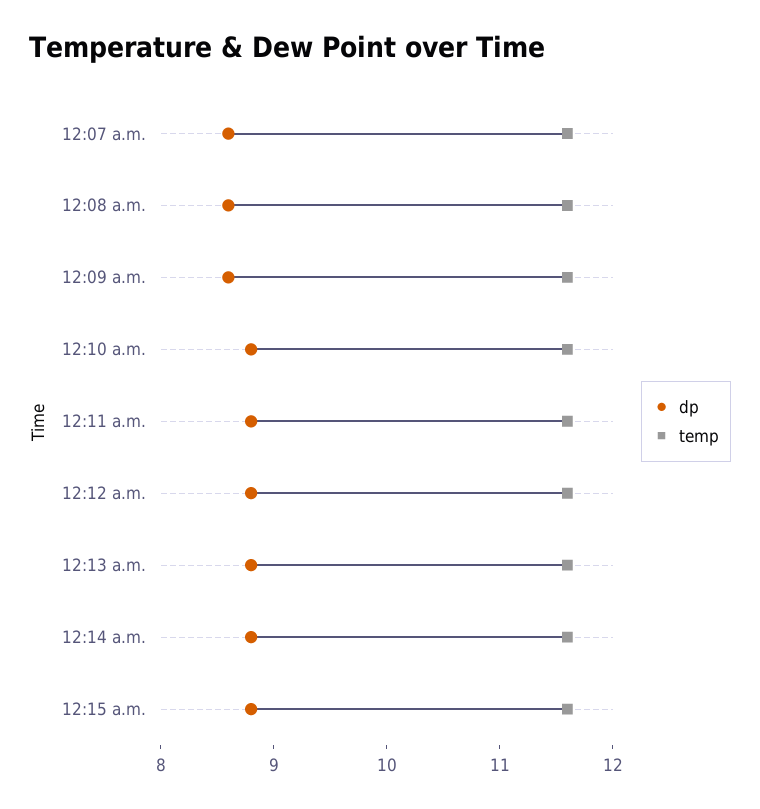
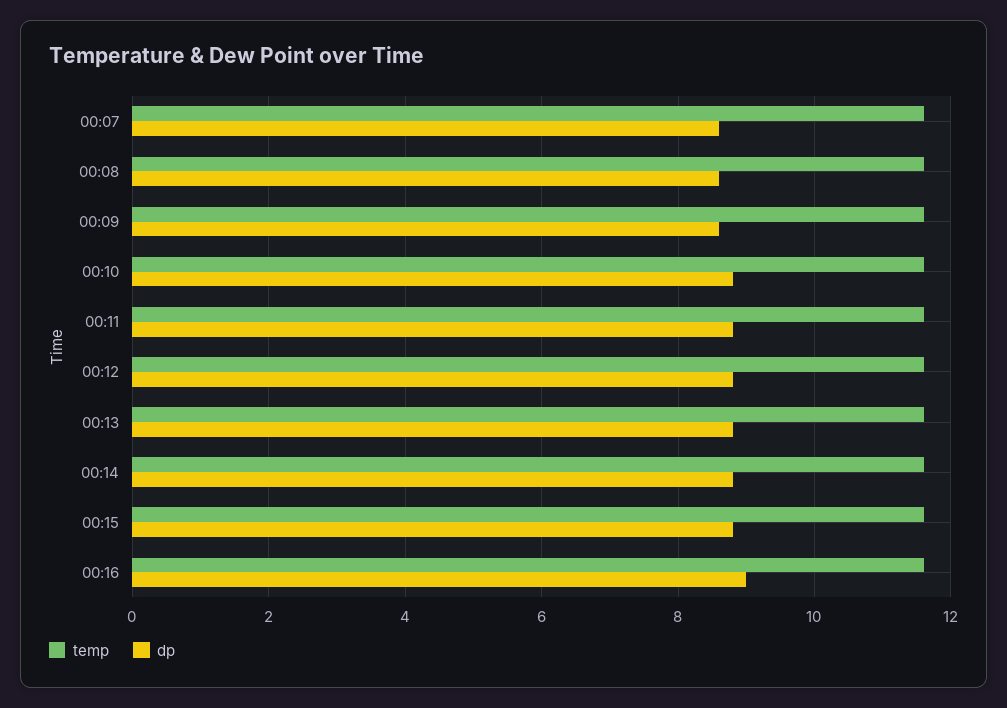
temp, 00:16: none -> 11.5
dp, 00:16: none -> 9

